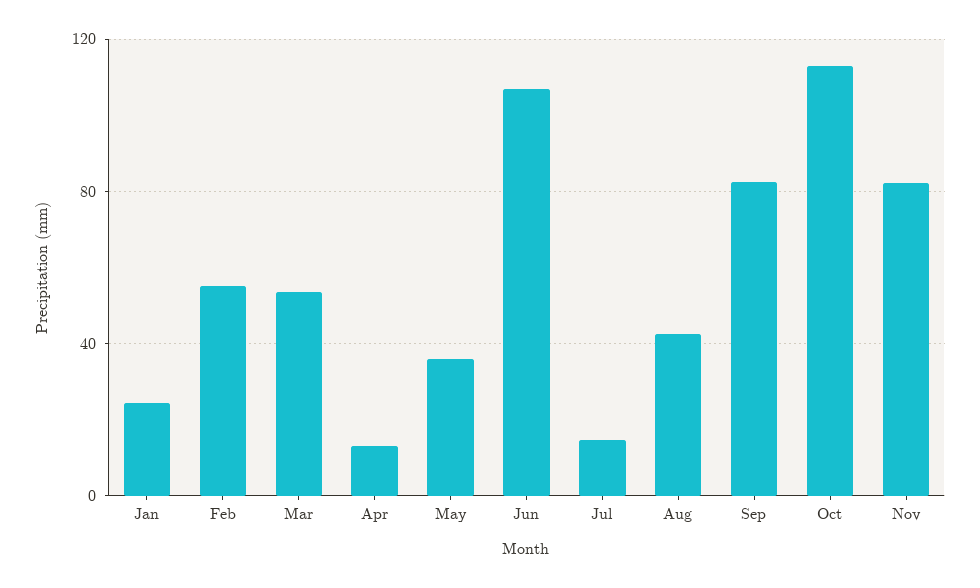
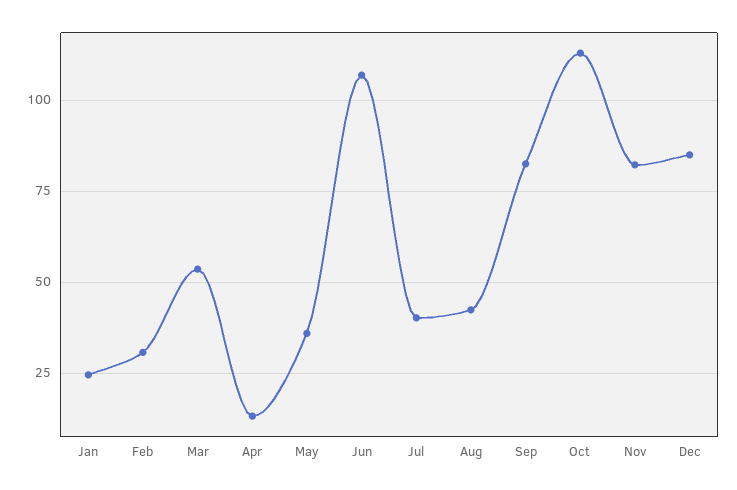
Feb: 55 -> 30
Jul: 15 -> 40
Dec: none -> 85

